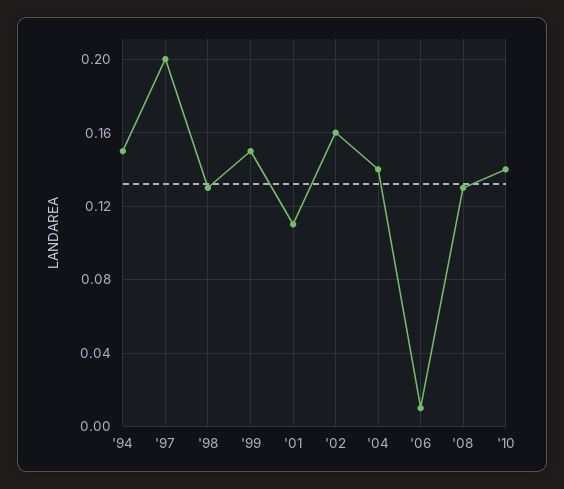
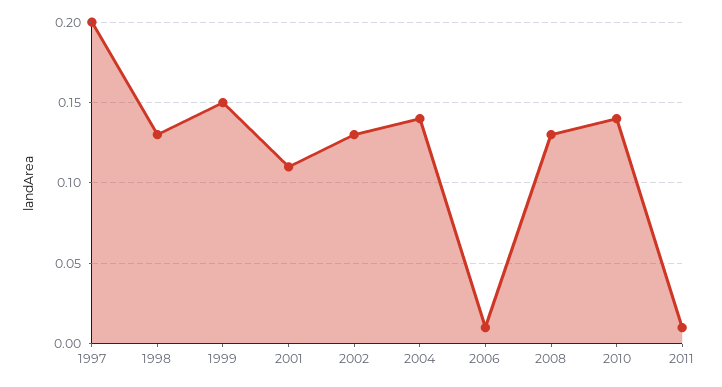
'94: 0.15 -> none
'02: 0.16 -> 0.13
2011: none -> 0.01

